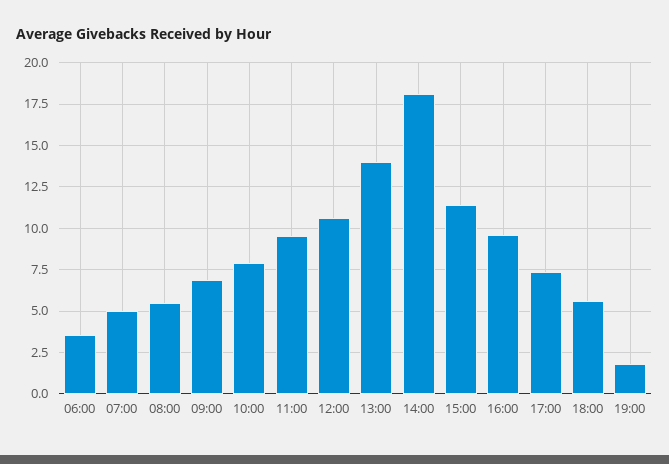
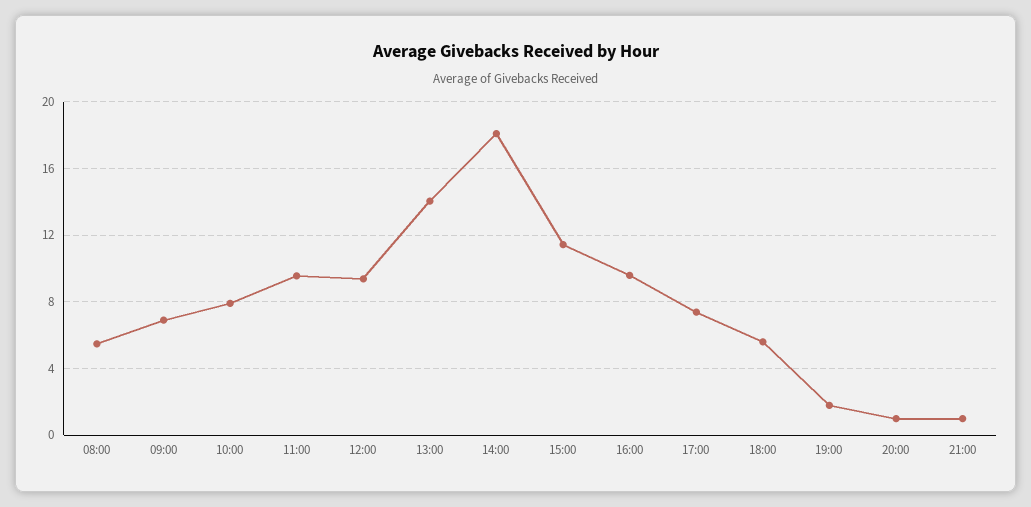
06:00: 3.5 -> none
07:00: 5 -> none
12:00: 10.5 -> 9.5
20:00: none -> 1
21:00: none -> 1

